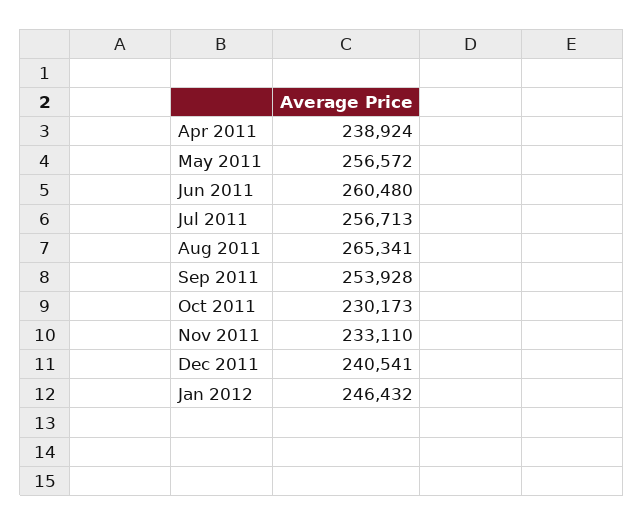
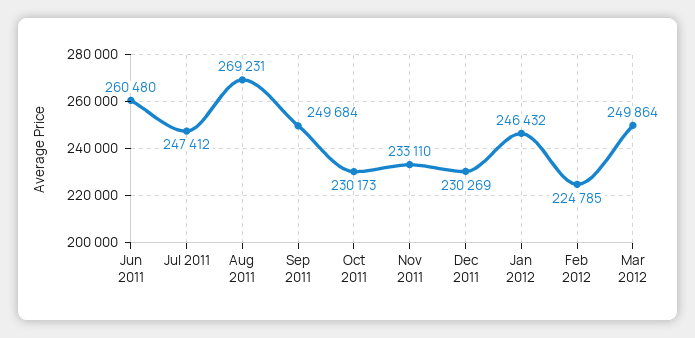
Apr 2011: 238924 -> none
May 2011: 256572 -> none
Jul 2011: 256713 -> 247412
Aug 2011: 265341 -> 269231
Sep 2011: 253928 -> 249684
Dec 2011: 240541 -> 230269
Feb 2012: none -> 224785
Mar 2012: none -> 249864

